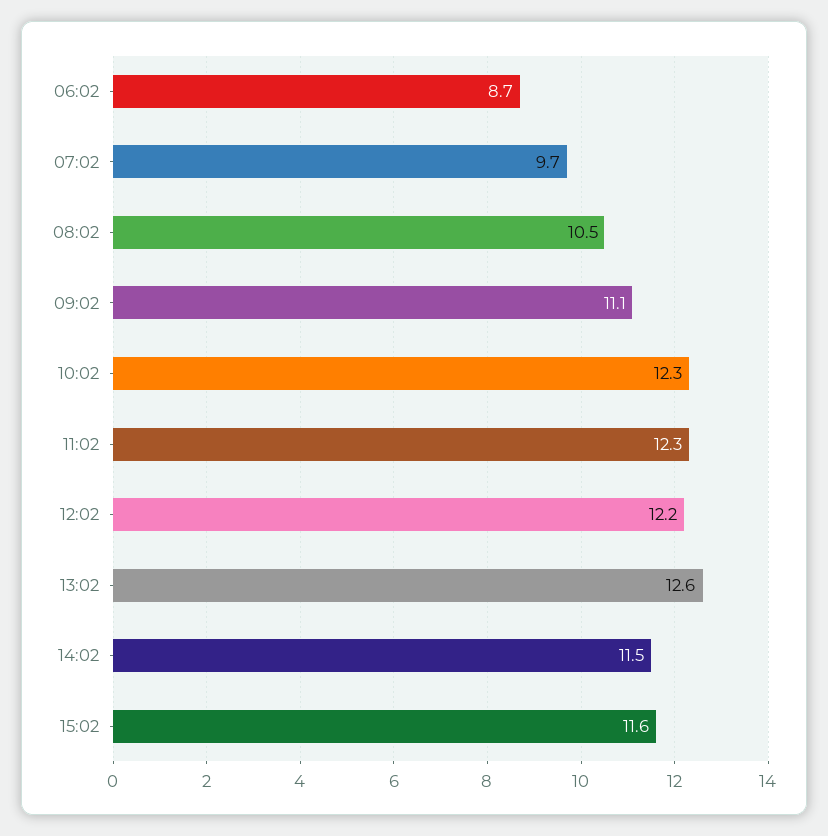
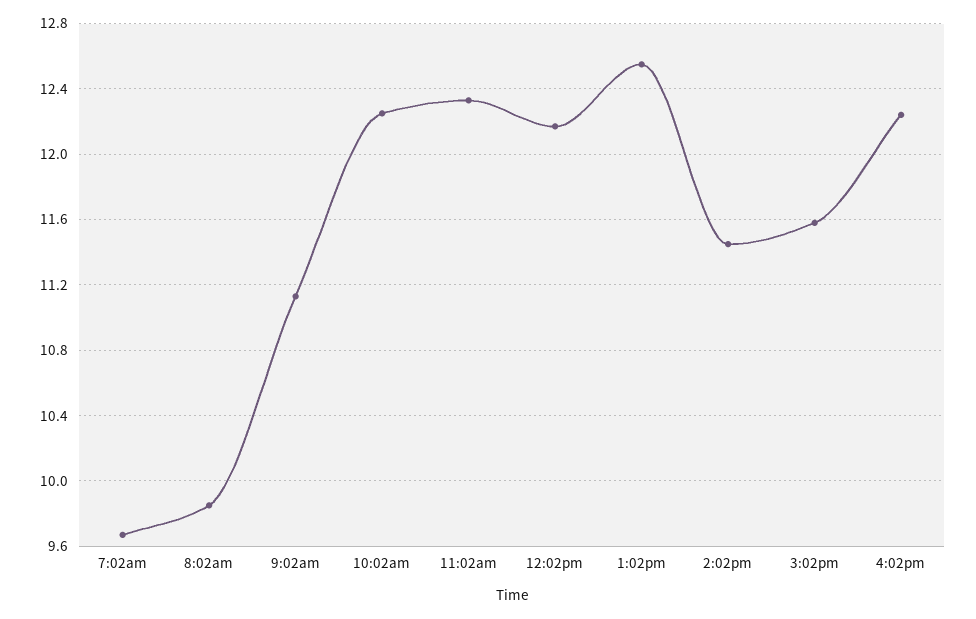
06:02: 8.7 -> none
08:02: 10.5 -> 9.85
4:02pm: none -> 12.25

